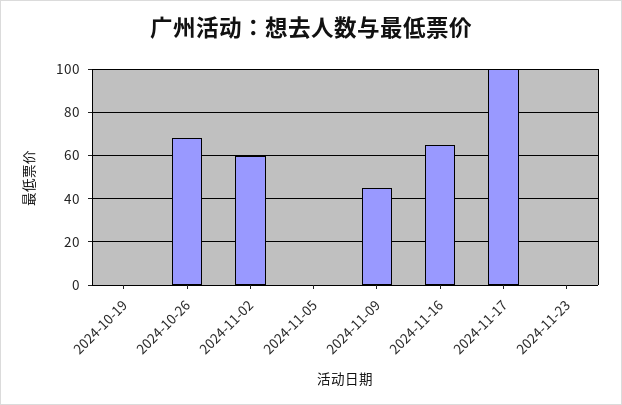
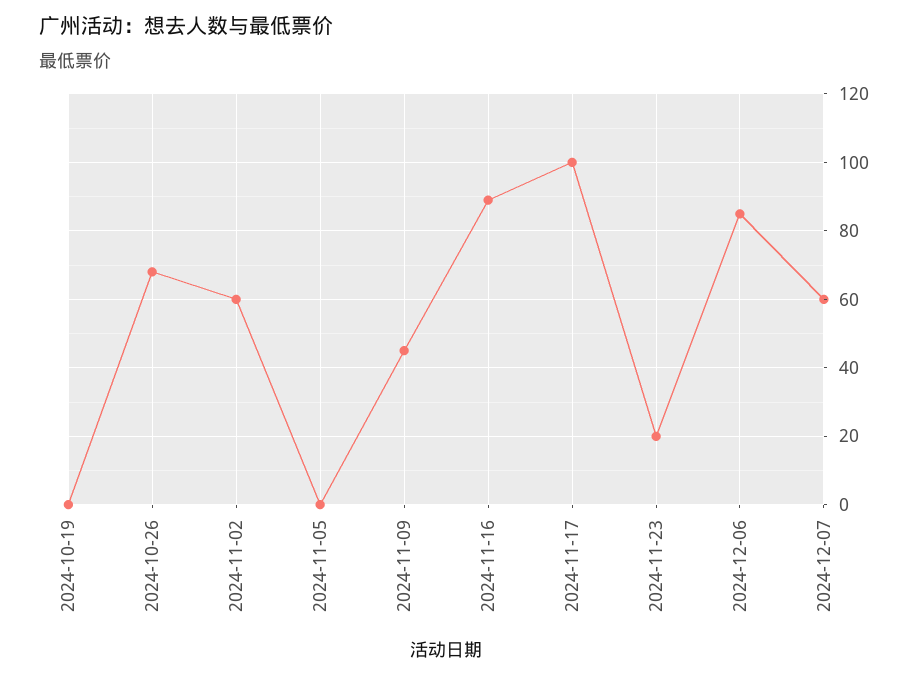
2024-11-16: 65 -> 90
2024-11-23: 0 -> 20
2024-12-06: none -> 85
2024-12-07: none -> 60

